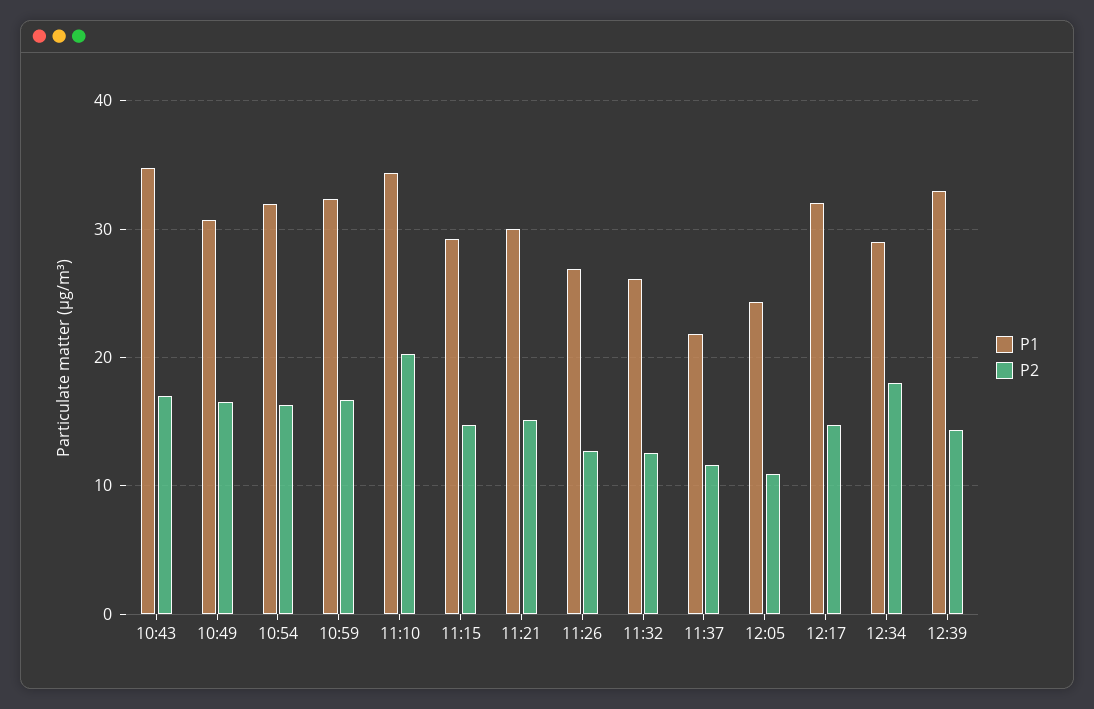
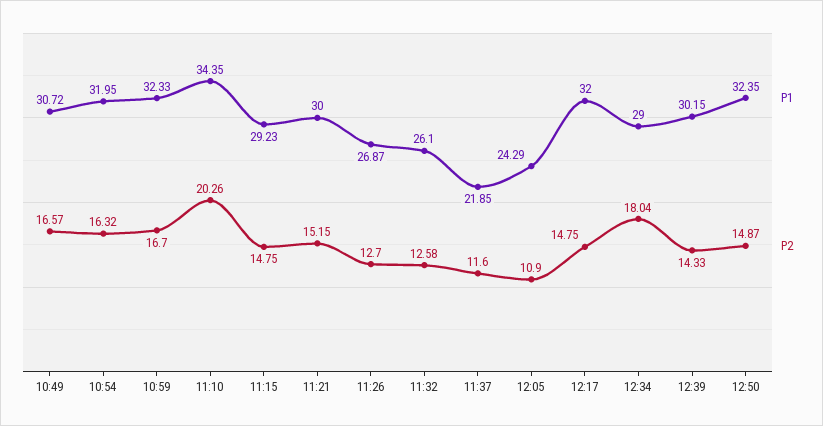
P1, 10:43: 35 -> none
P2, 10:43: 17 -> none
P1, 12:39: 33 -> 30.15
P1, 12:50: none -> 32.35
P2, 12:50: none -> 14.87

